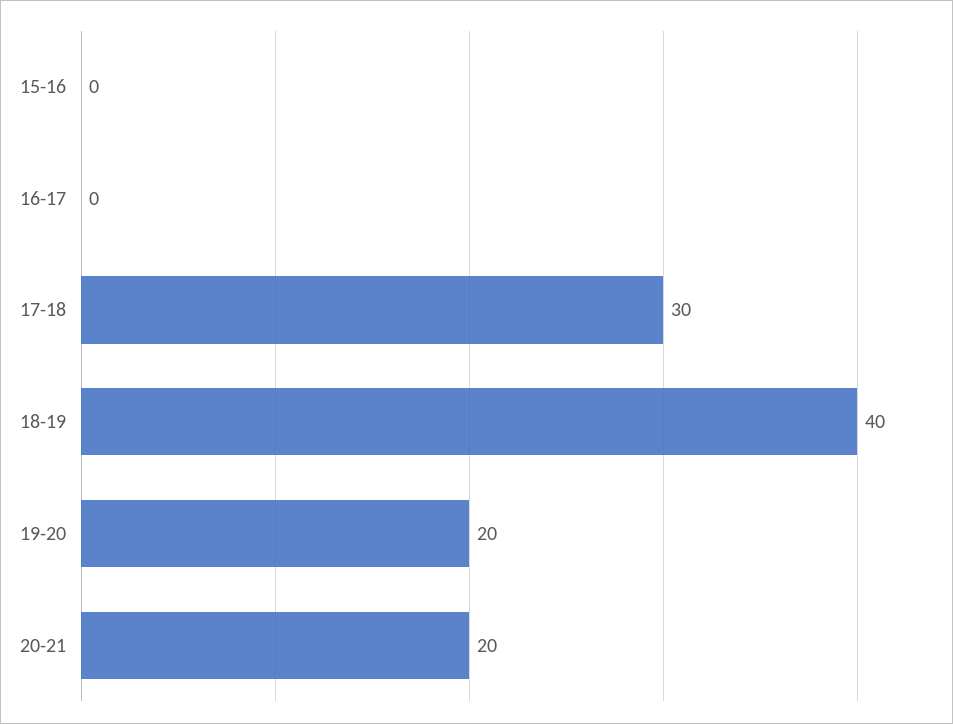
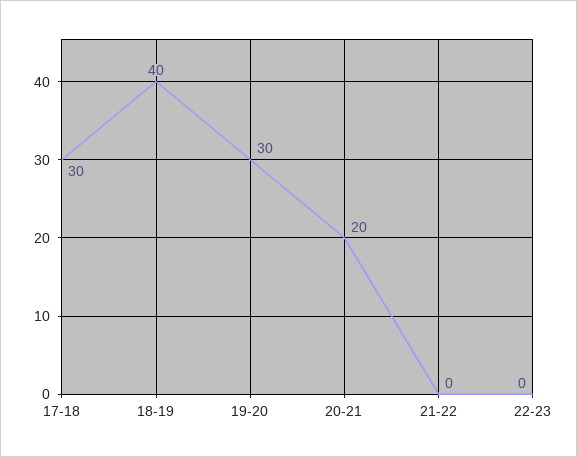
15-16: 0 -> none
16-17: 0 -> none
19-20: 20 -> 30
21-22: none -> 0
22-23: none -> 0

